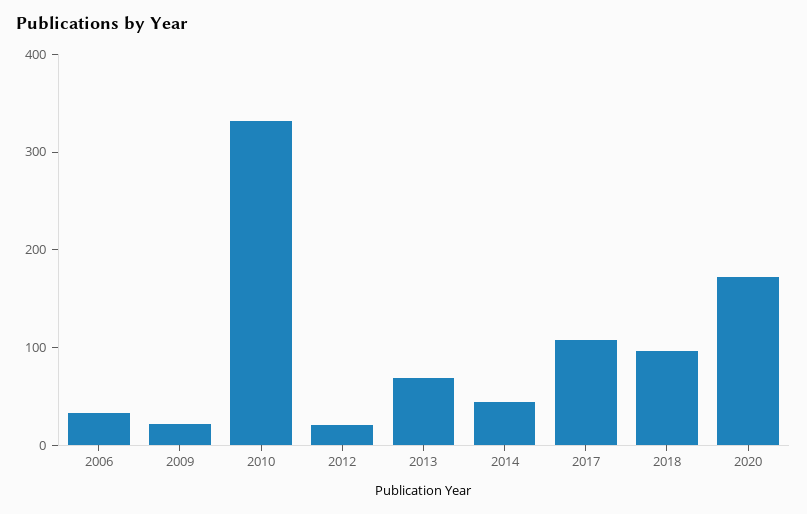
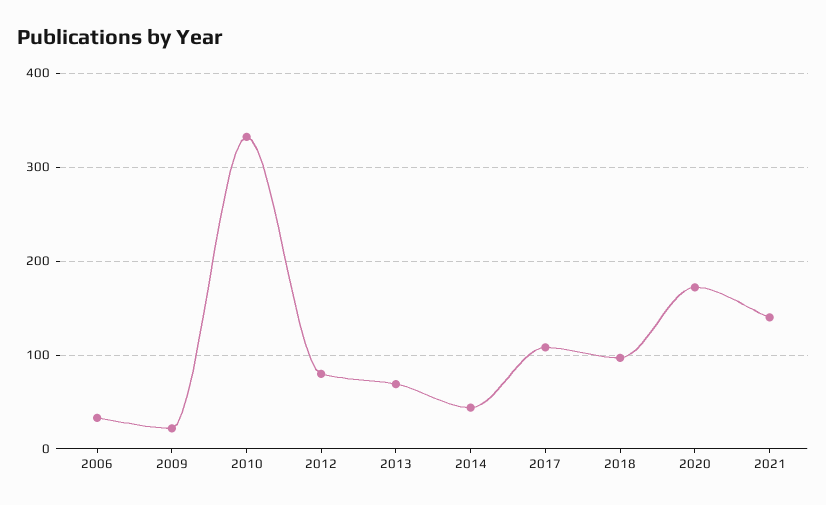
2012: 20 -> 80
2021: none -> 140

